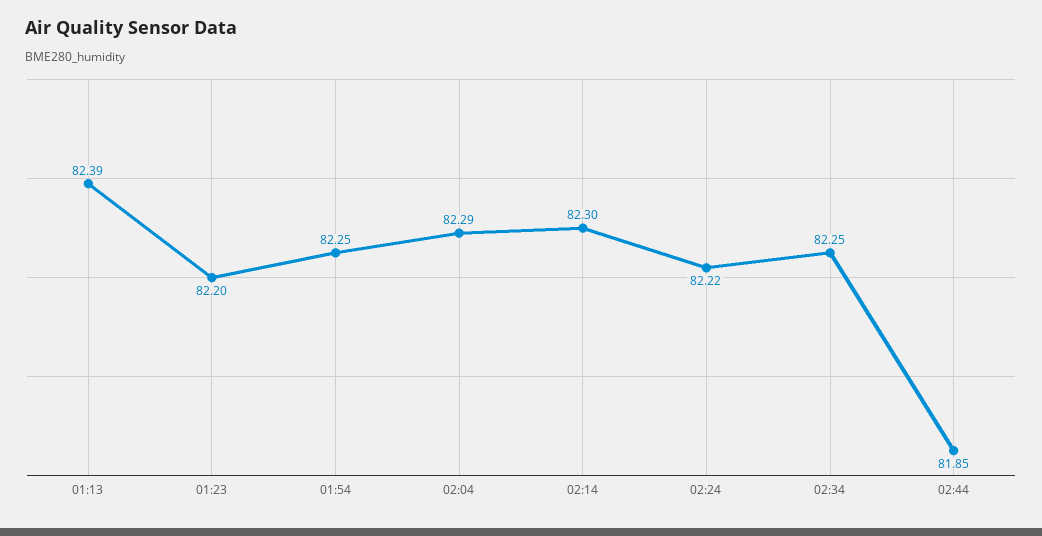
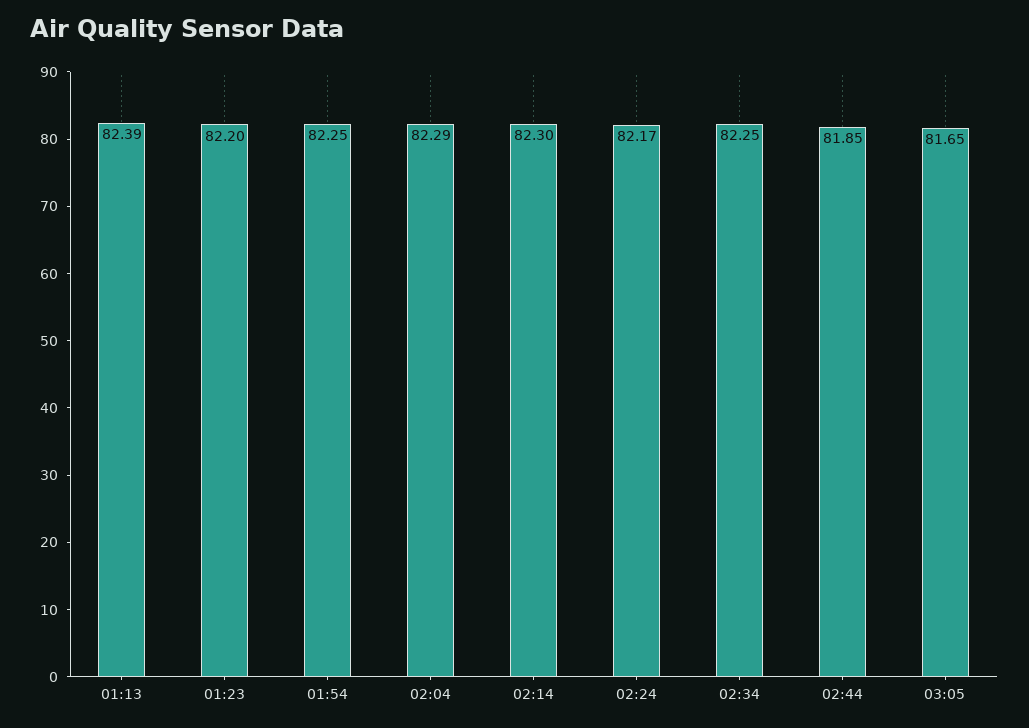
02:24: 82.22 -> 82.17
03:05: none -> 81.65

